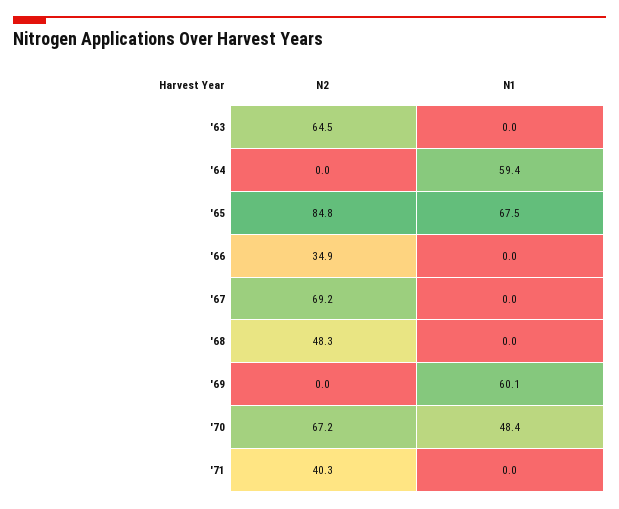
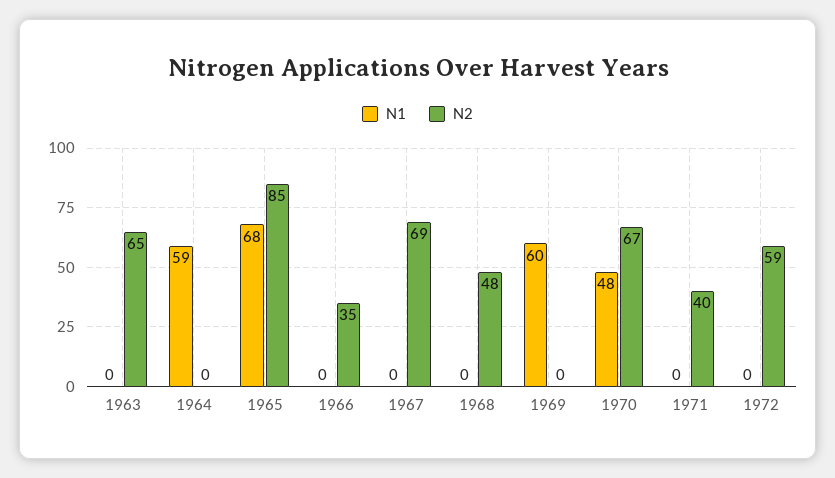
N1, 1972: none -> 0
N2, 1972: none -> 59

